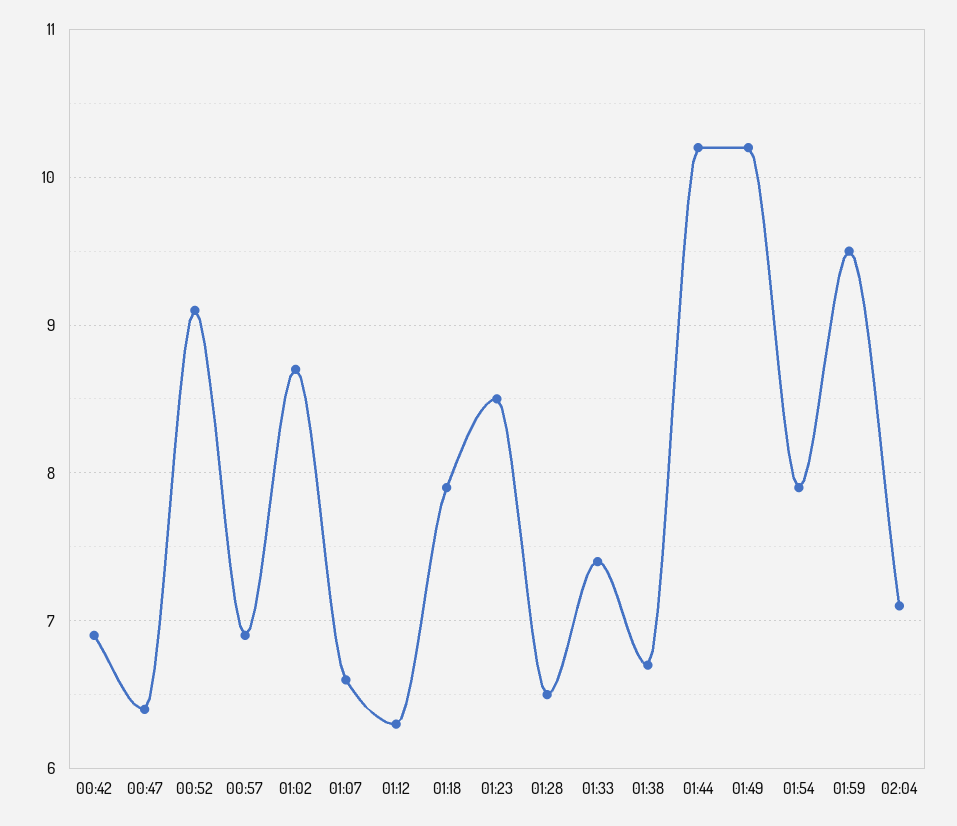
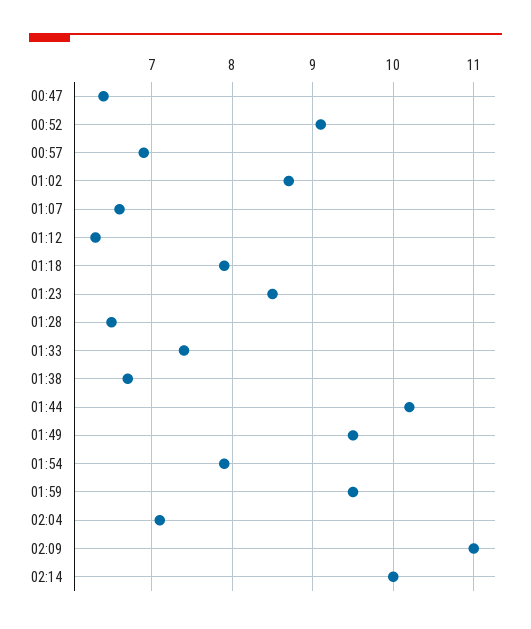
00:42: 6.9 -> none
01:49: 10.2 -> 9.5
02:09: none -> 11
02:14: none -> 10

